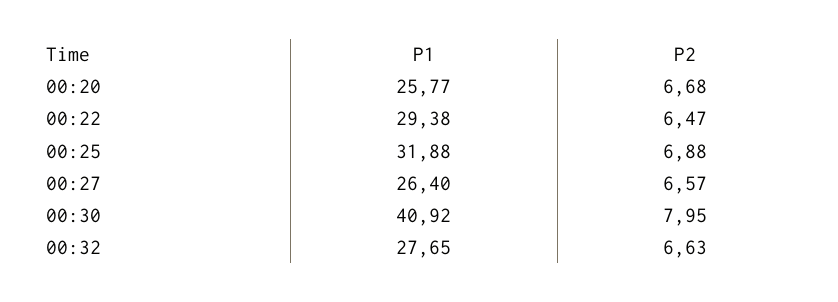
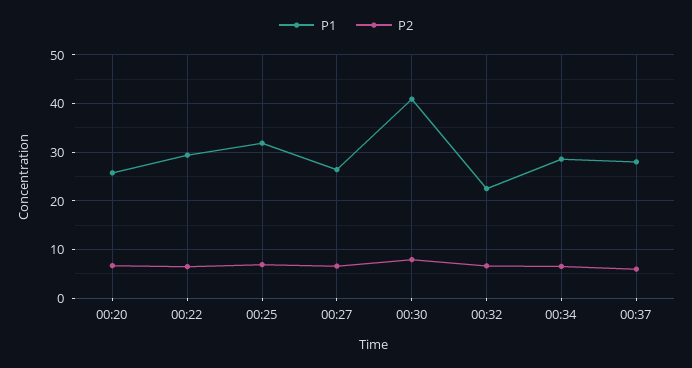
P1, 00:32: 27.65 -> 22
P1, 00:34: none -> 28
P2, 00:34: none -> 6
P1, 00:37: none -> 28
P2, 00:37: none -> 6

